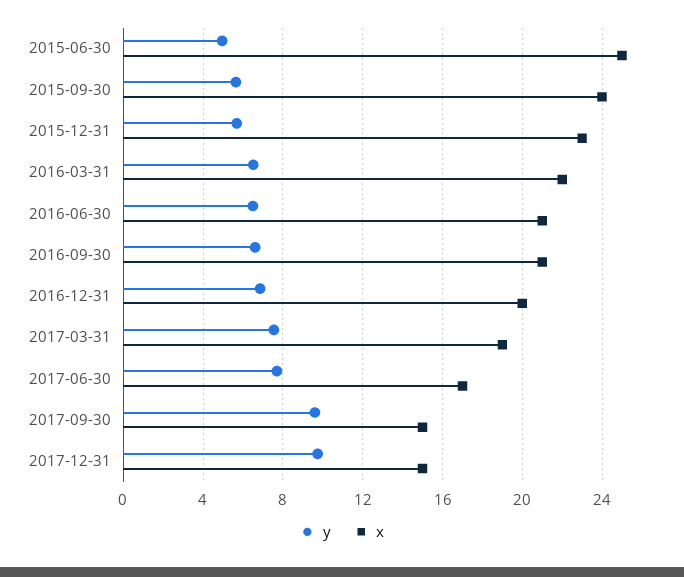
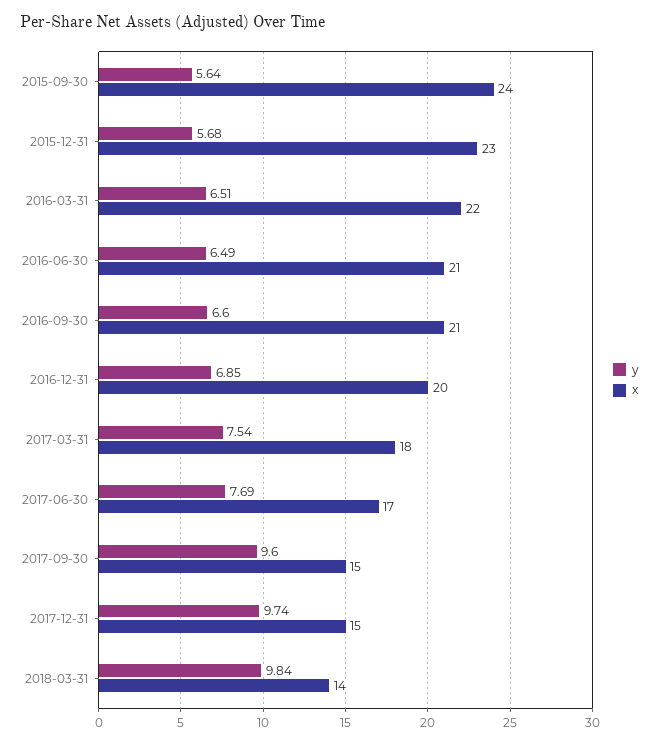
y, 2015-06-30: 5 -> none
x, 2015-06-30: 25 -> none
x, 2017-03-31: 19 -> 18
y, 2018-03-31: none -> 9.84
x, 2018-03-31: none -> 14

